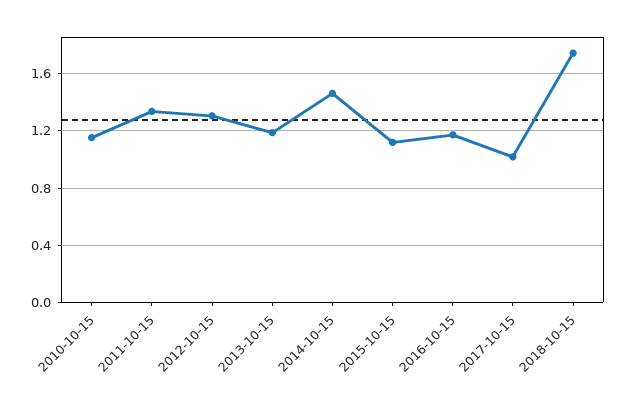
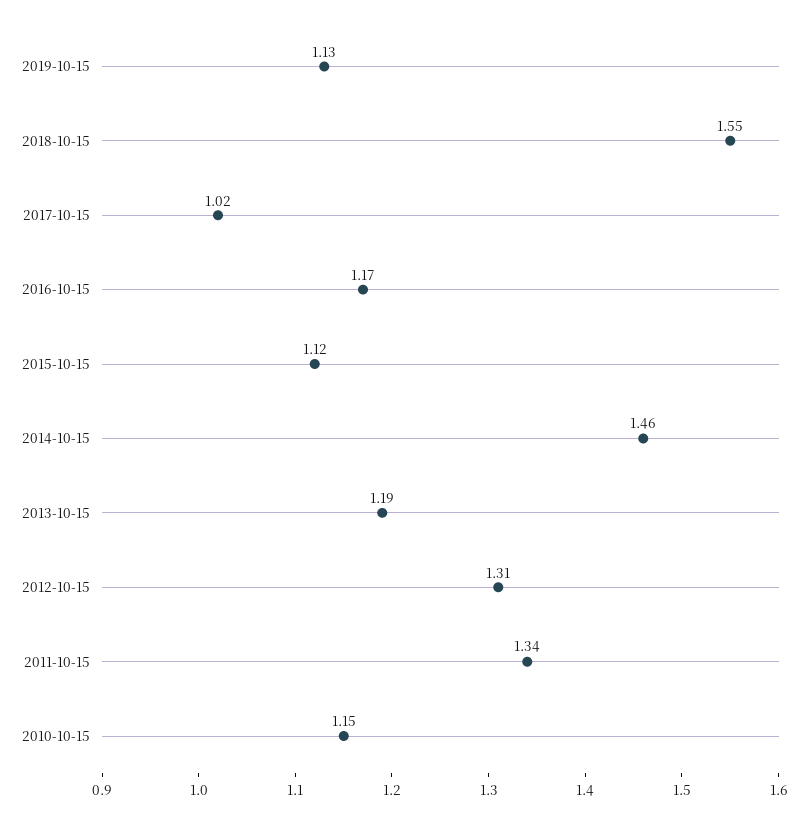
2018-10-15: 1.75 -> 1.55
2019-10-15: none -> 1.13

